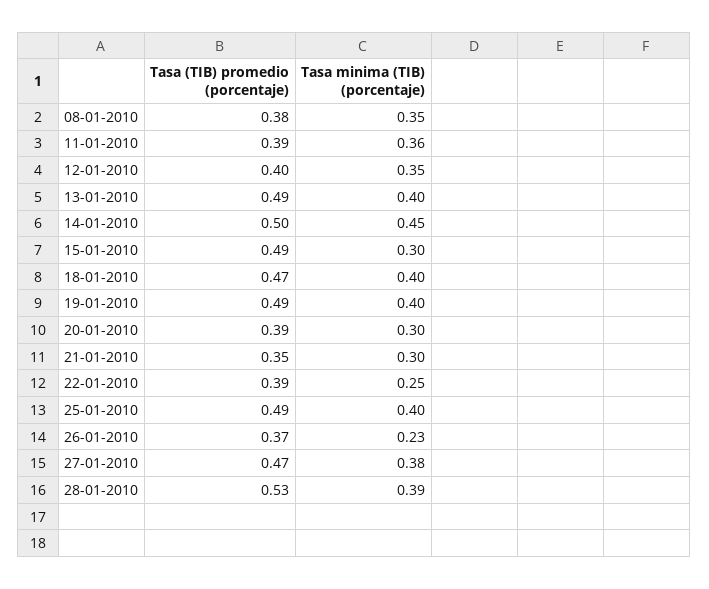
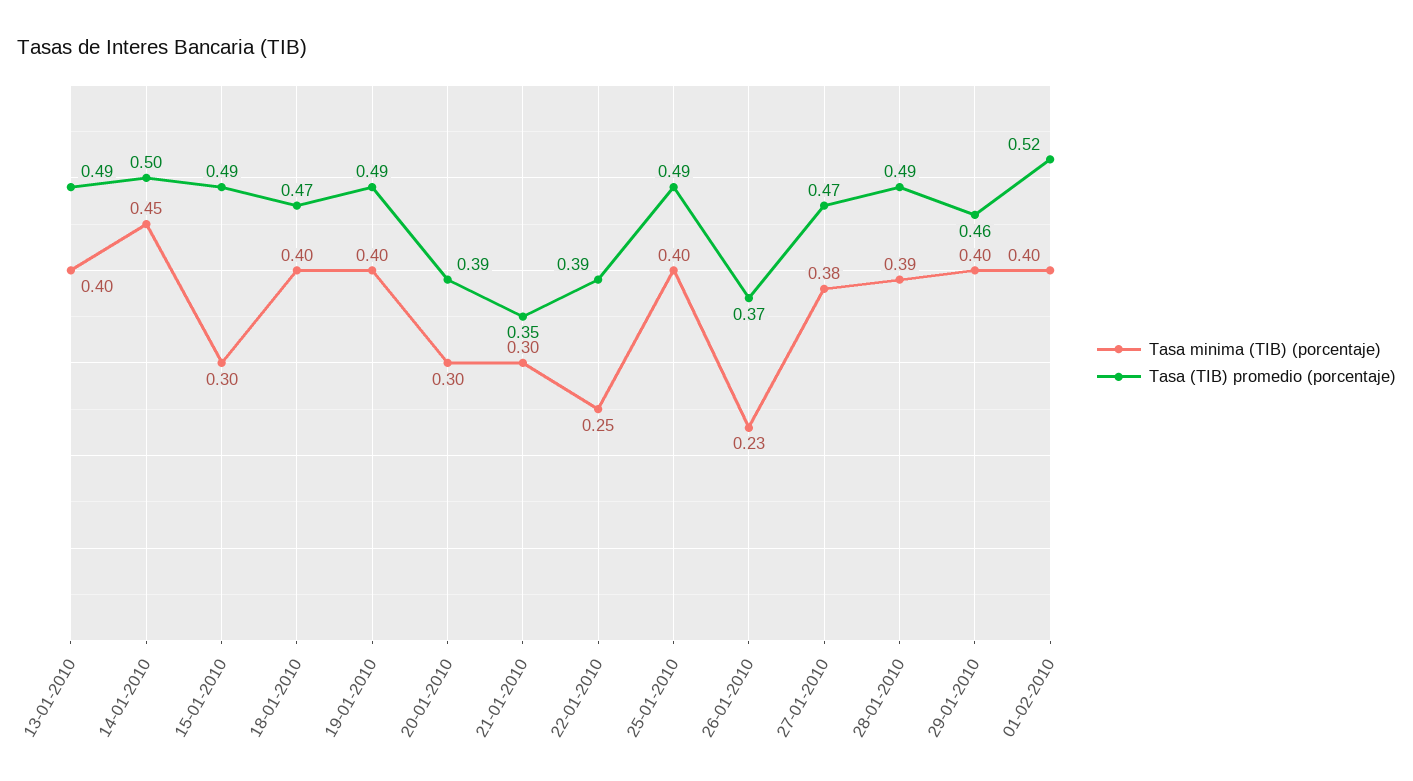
Tasa (TIB) promedio (porcentaje), 08-01-2010: 0.38 -> none
Tasa minima (TIB) (porcentaje), 08-01-2010: 0.35 -> none
Tasa (TIB) promedio (porcentaje), 11-01-2010: 0.39 -> none
Tasa minima (TIB) (porcentaje), 11-01-2010: 0.36 -> none
Tasa (TIB) promedio (porcentaje), 12-01-2010: 0.4 -> none
Tasa minima (TIB) (porcentaje), 12-01-2010: 0.35 -> none
Tasa (TIB) promedio (porcentaje), 28-01-2010: 0.53 -> 0.49
Tasa minima (TIB) (porcentaje), 29-01-2010: none -> 0.4
Tasa (TIB) promedio (porcentaje), 29-01-2010: none -> 0.46
Tasa minima (TIB) (porcentaje), 01-02-2010: none -> 0.4
Tasa (TIB) promedio (porcentaje), 01-02-2010: none -> 0.52

